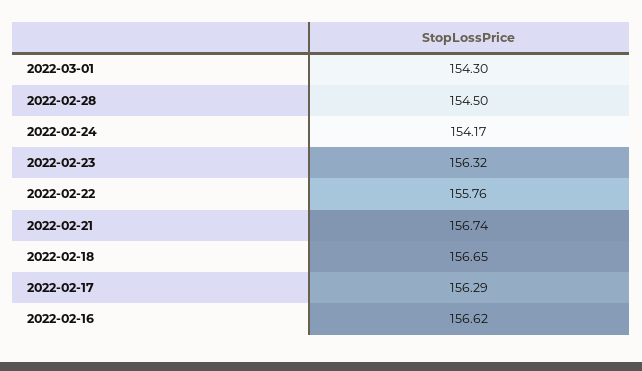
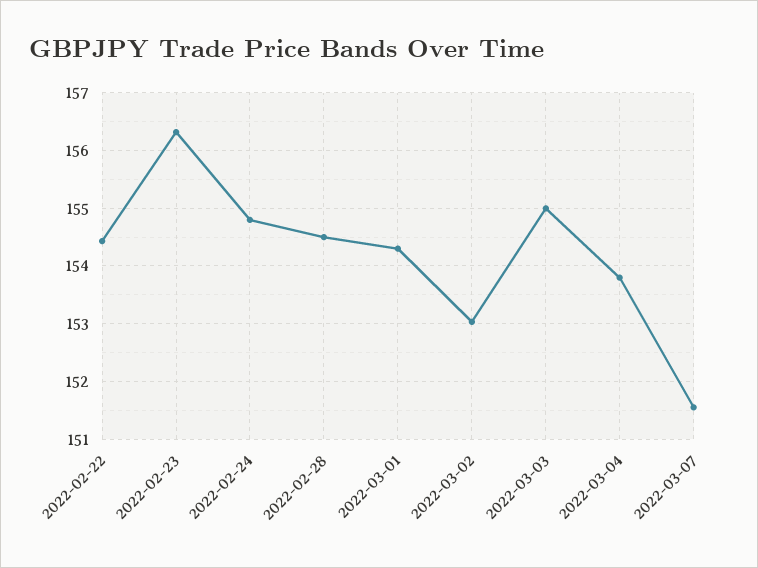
2022-02-24: 154.17 -> 154.8
2022-02-22: 155.76 -> 154.4
2022-02-21: 156.74 -> none
2022-02-18: 156.65 -> none
2022-02-17: 156.29 -> none
2022-02-16: 156.62 -> none
2022-03-02: none -> 153
2022-03-03: none -> 155
2022-03-04: none -> 153.8
2022-03-07: none -> 151.6

